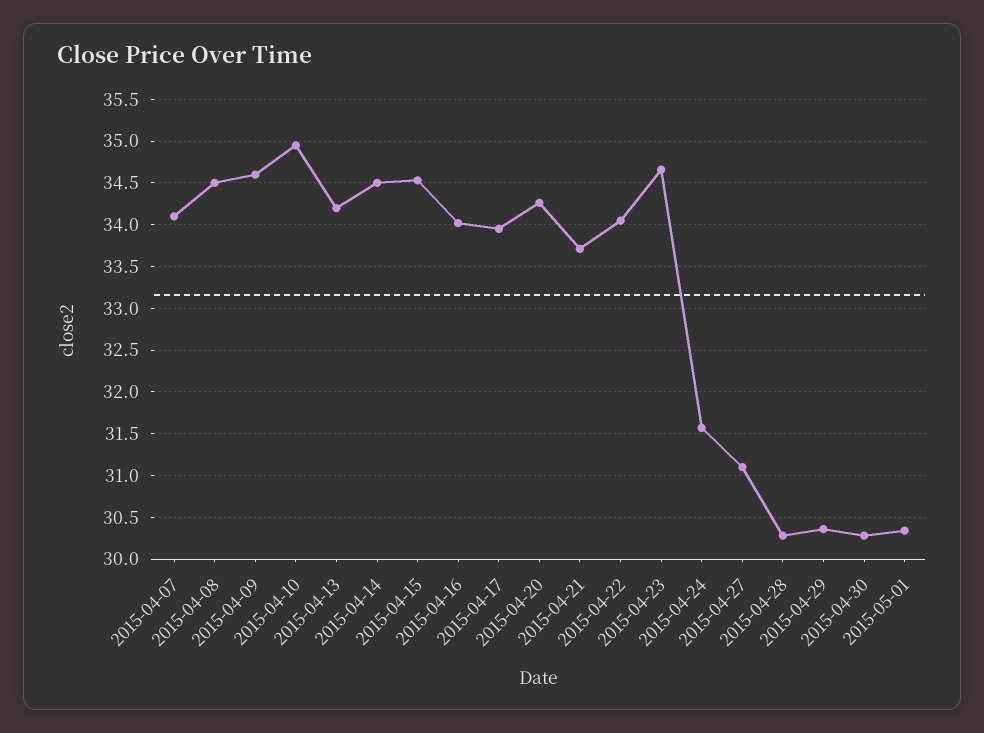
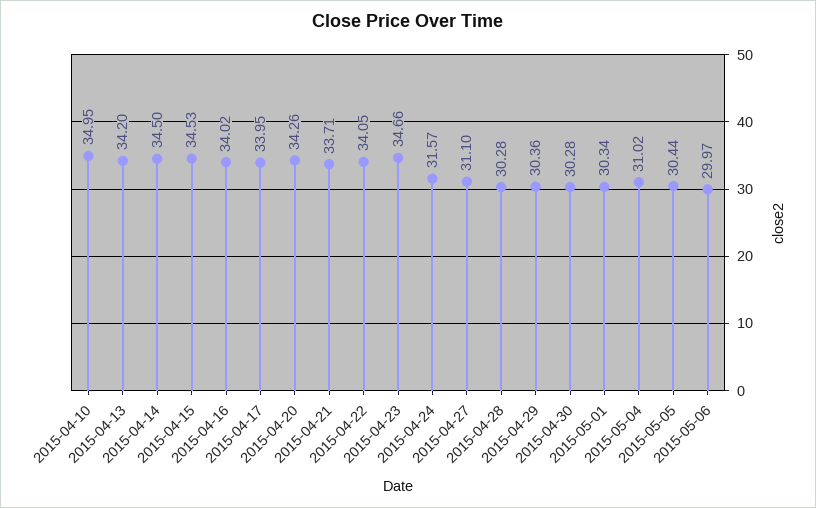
2015-04-07: 34.1 -> none
2015-04-08: 34.5 -> none
2015-04-09: 34.6 -> none
2015-05-04: none -> 31.02
2015-05-05: none -> 30.44
2015-05-06: none -> 29.97

